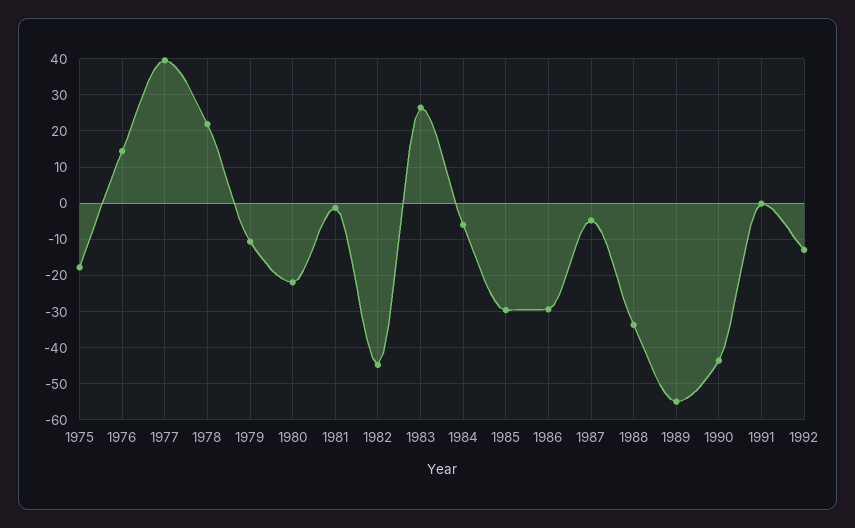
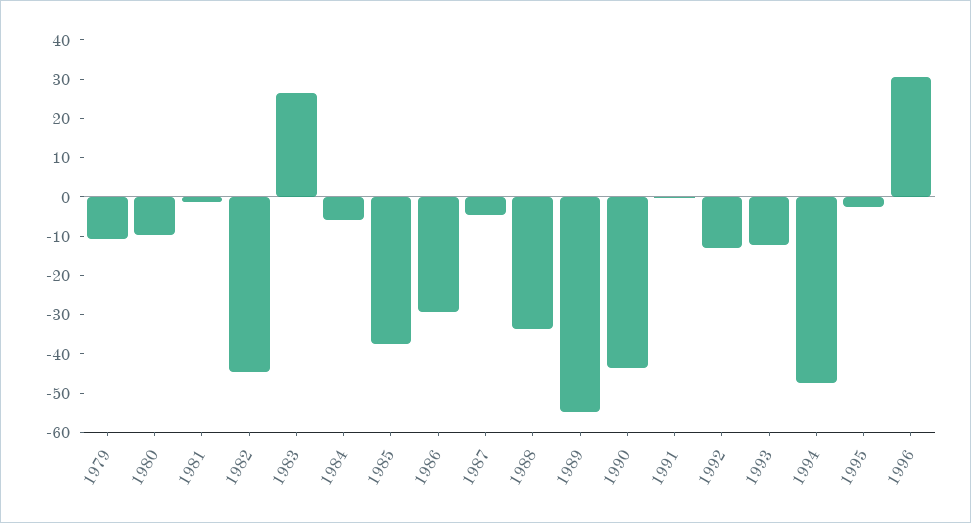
1975: -18 -> none
1976: 14 -> none
1977: 40 -> none
1978: 22 -> none
1980: -22 -> -10
1985: -30 -> -37.5
1993: none -> -12.5
1994: none -> -47.5
1995: none -> -2.5
1996: none -> 30

